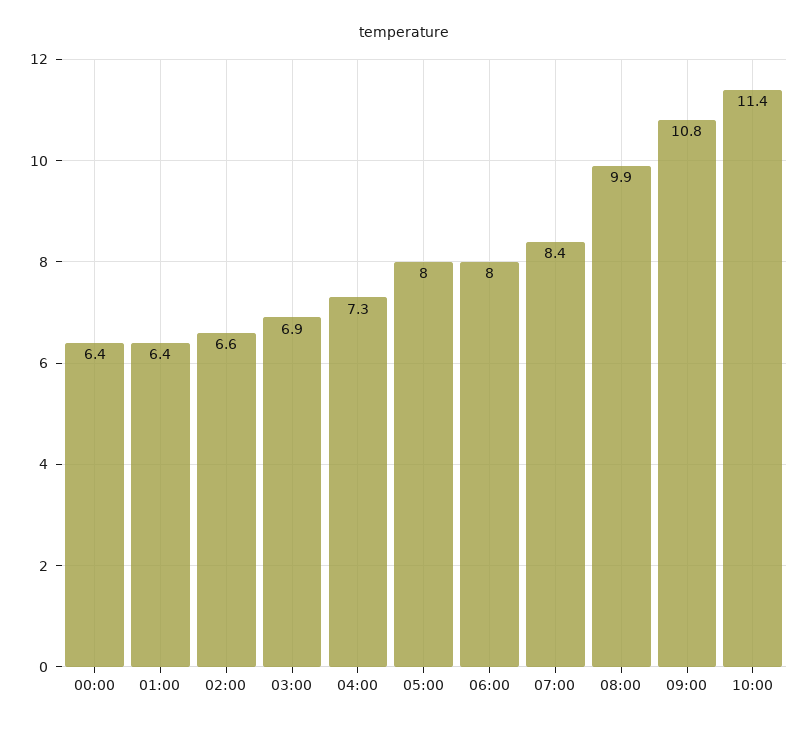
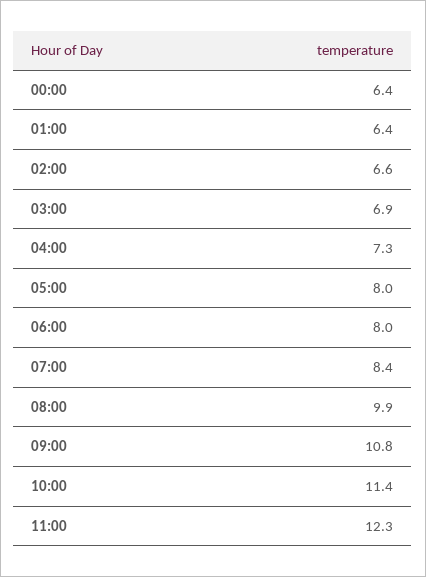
11:00: none -> 12.3

